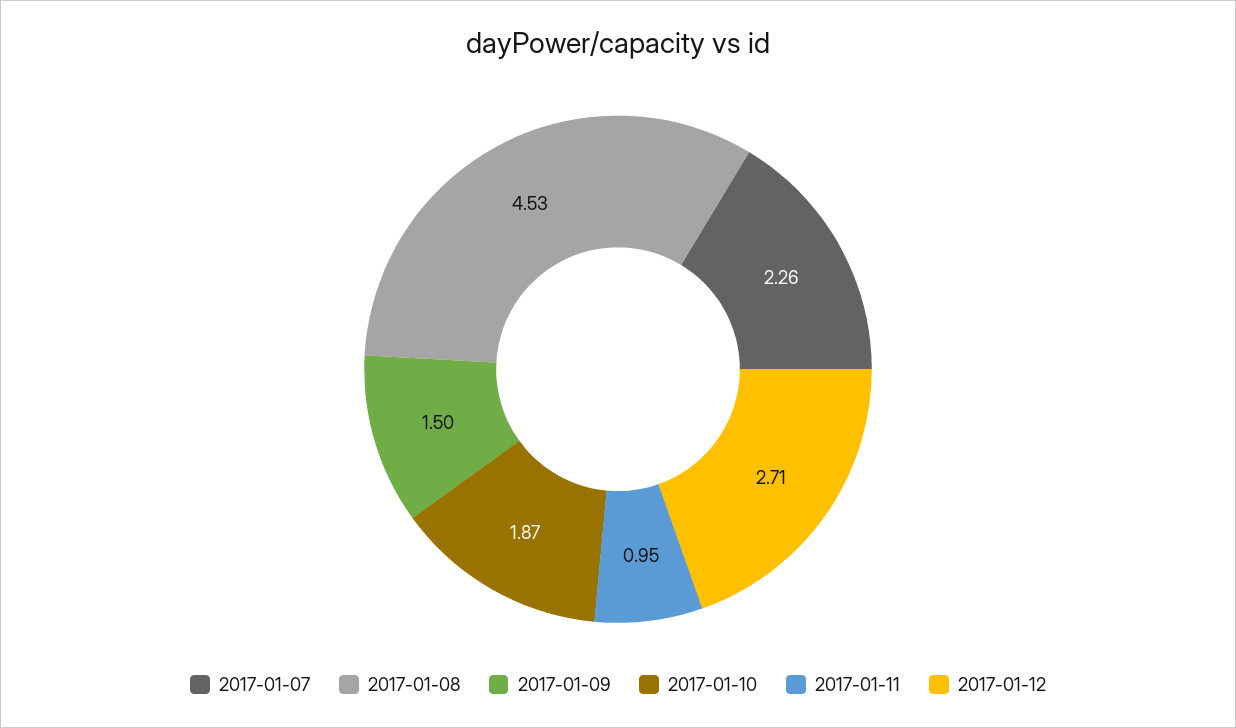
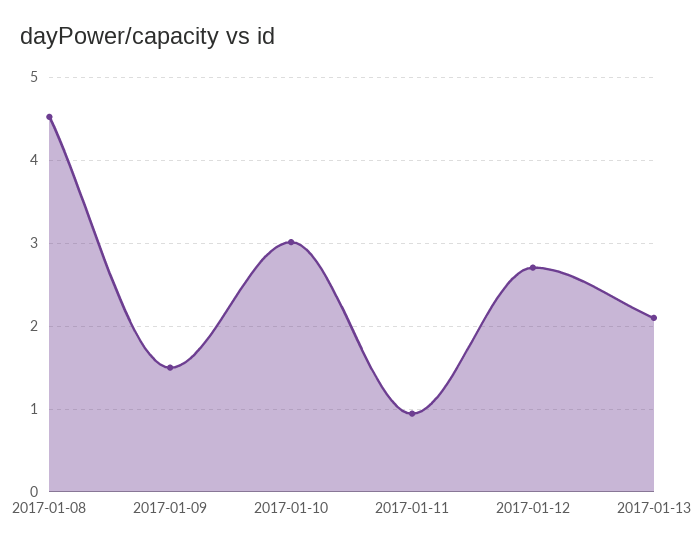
2017-01-07: 2.26 -> none
2017-01-10: 1.87 -> 3
2017-01-13: none -> 2.1

